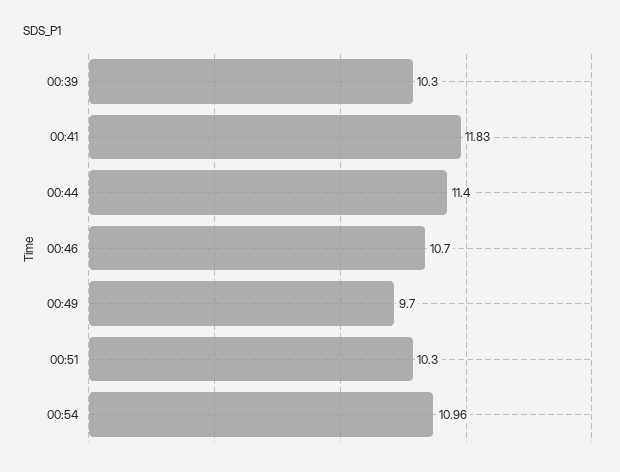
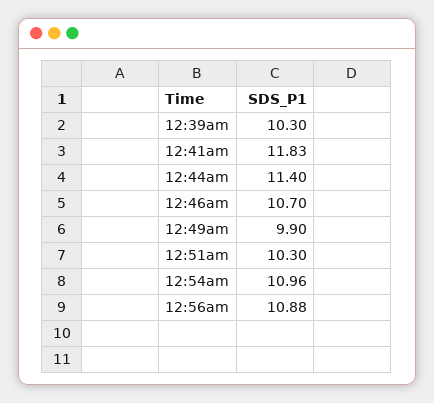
00:49: 9.7 -> 9.9
12:56am: none -> 10.88

